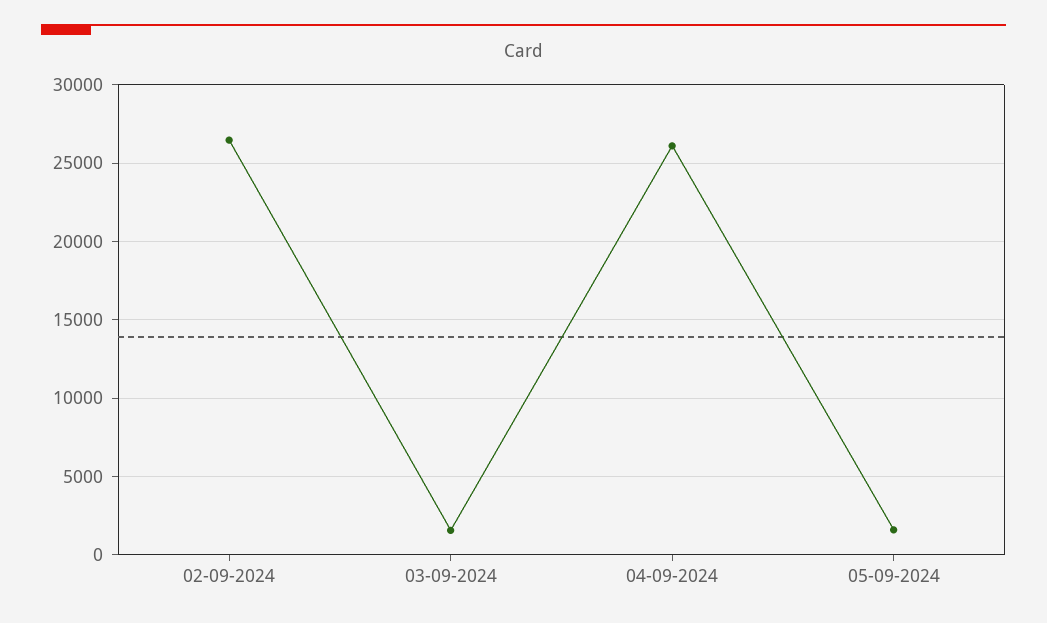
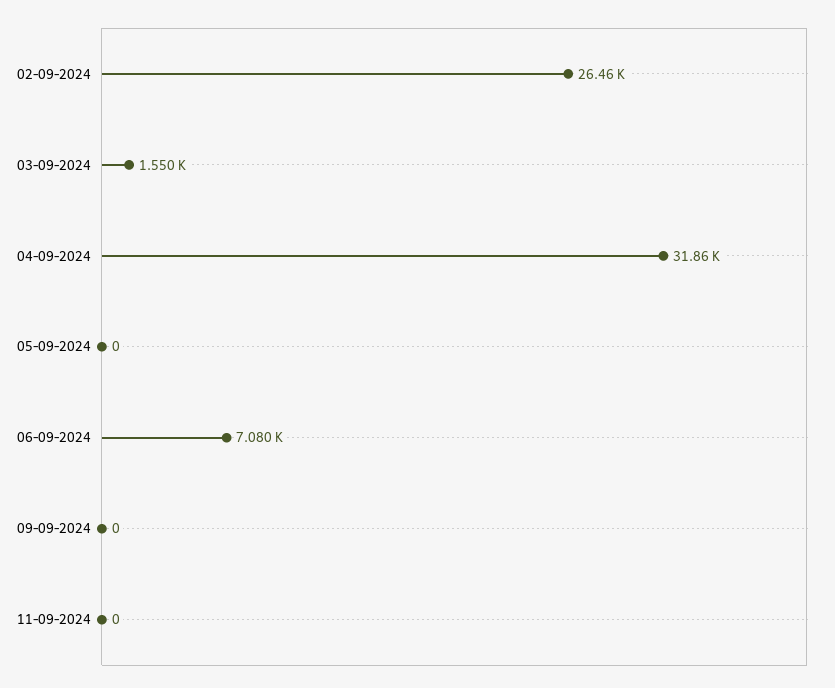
04-09-2024: 26000 -> 31860
05-09-2024: 1500 -> 0
06-09-2024: none -> 7080
09-09-2024: none -> 0
11-09-2024: none -> 0

